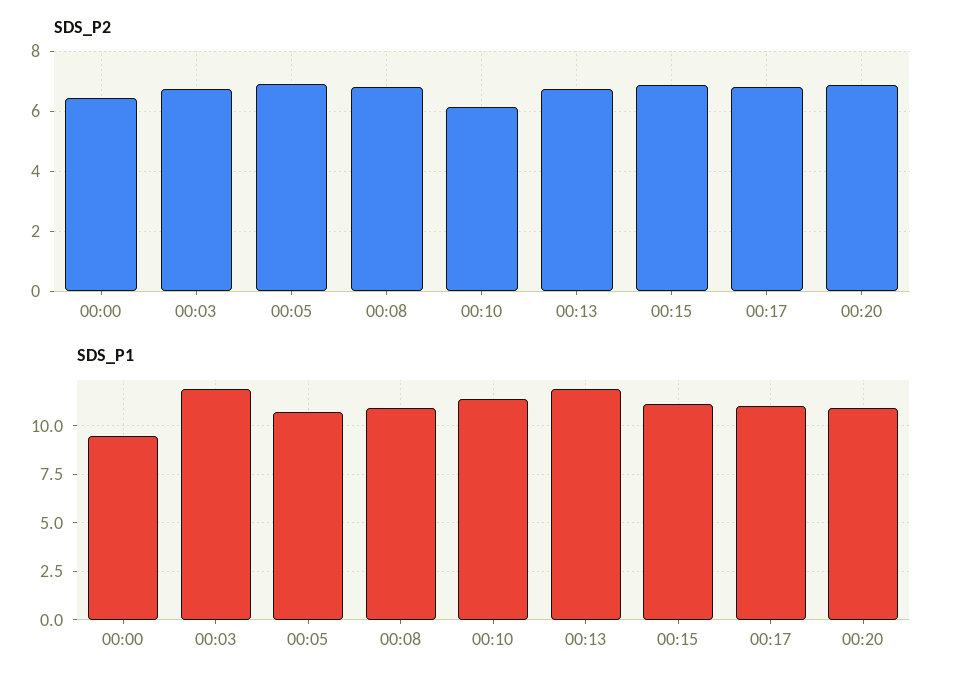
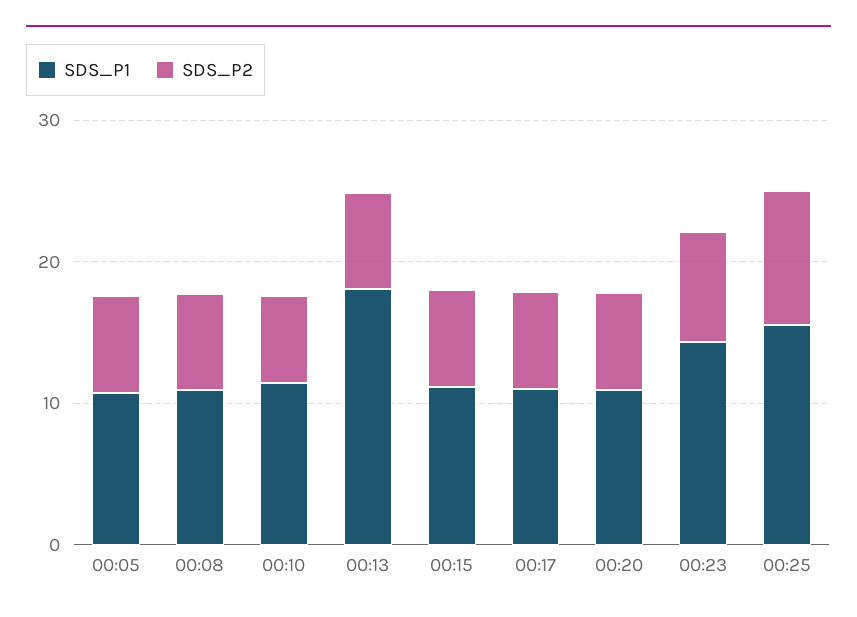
SDS_P2, 00:00: 6.4 -> none
SDS_P2, 00:03: 6.8 -> none
SDS_P1, 00:00: 9.5 -> none
SDS_P1, 00:03: 12 -> none
SDS_P1, 00:13: 12 -> 18
SDS_P1, 00:23: none -> 14
SDS_P2, 00:23: none -> 8
SDS_P1, 00:25: none -> 16
SDS_P2, 00:25: none -> 10

